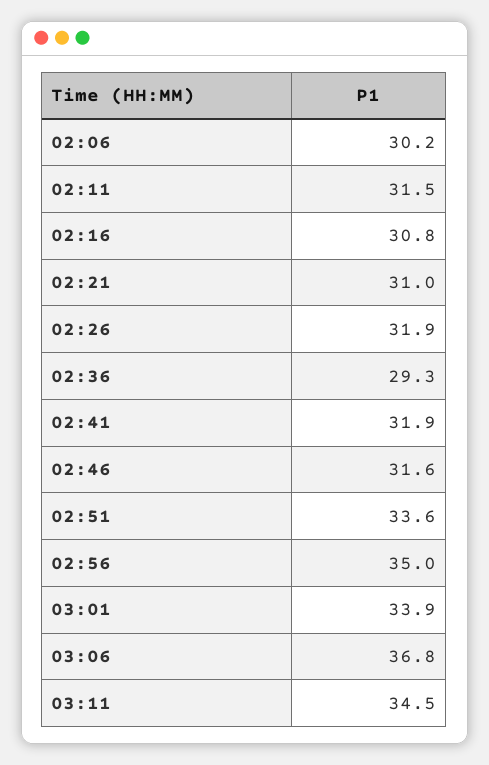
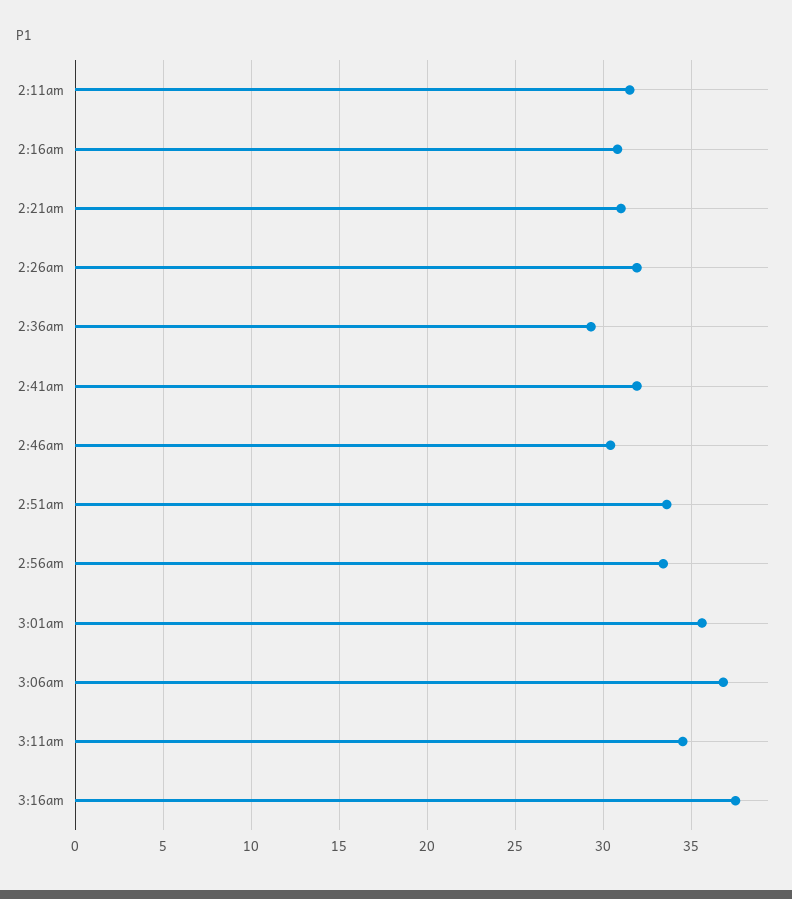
02:06: 30.2 -> none
02:46: 31.6 -> 30.5
02:56: 35 -> 33.5
03:01: 33.9 -> 35.5
3:16am: none -> 37.5

